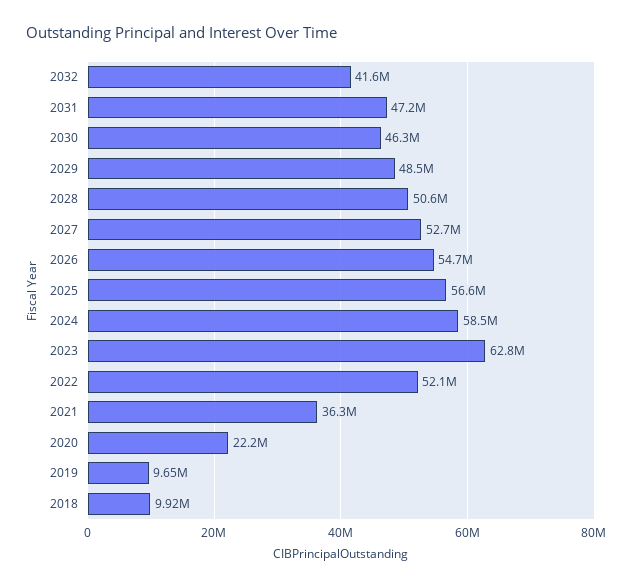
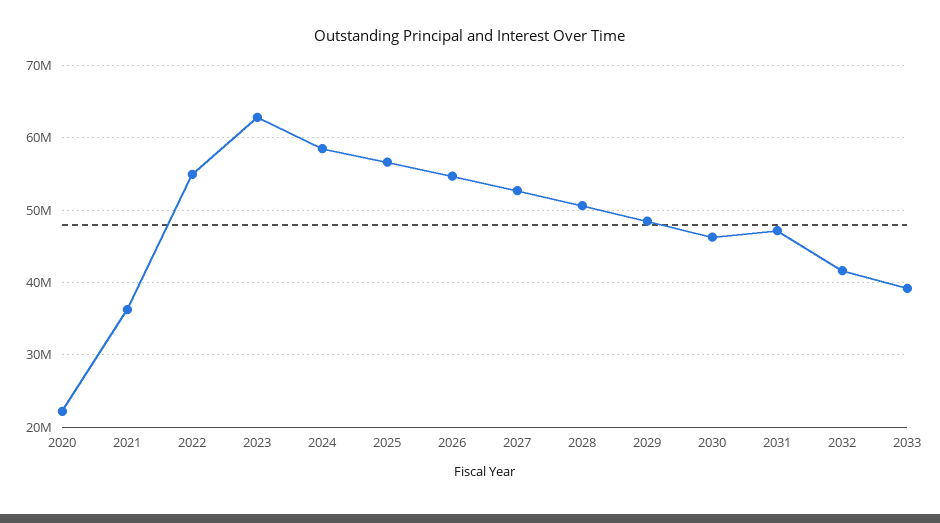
2022: 52100000 -> 55000000
2019: 9650000 -> none
2018: 9920000 -> none
2033: none -> 39000000

